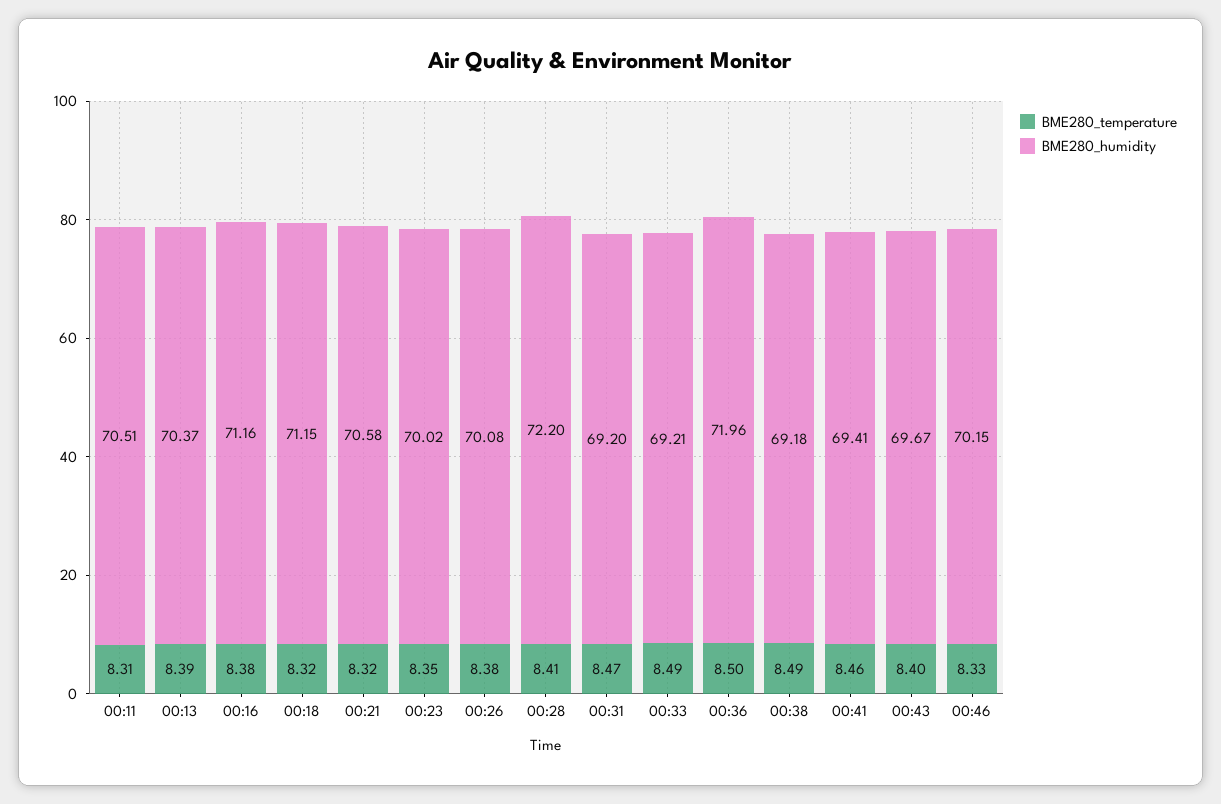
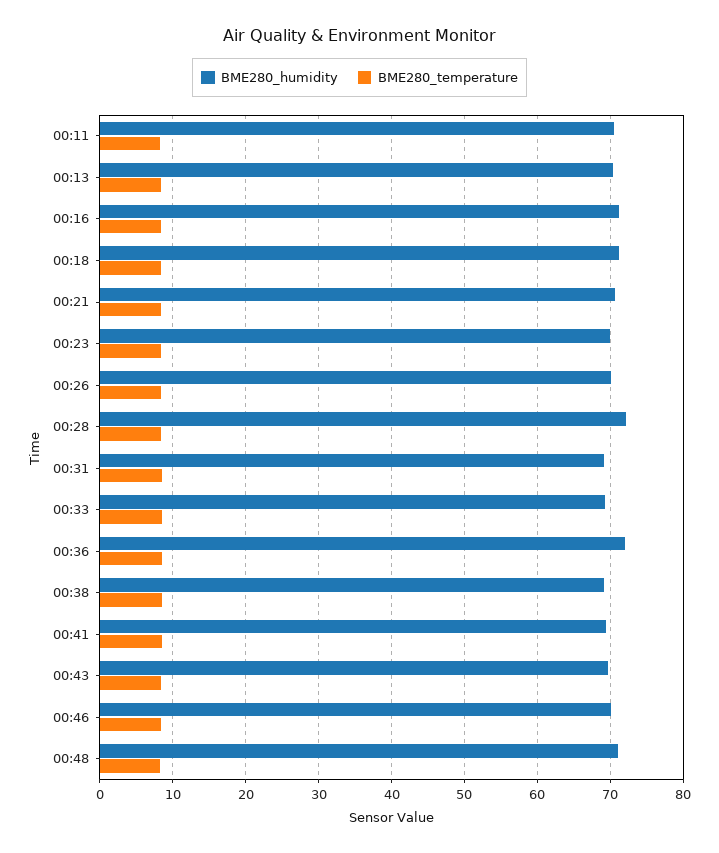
BME280_humidity, 00:48: none -> 71
BME280_temperature, 00:48: none -> 8

